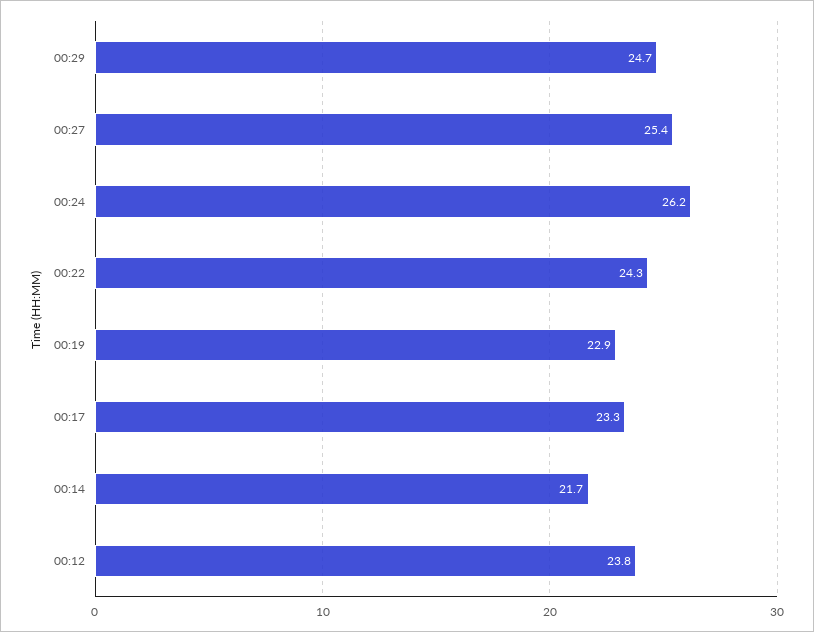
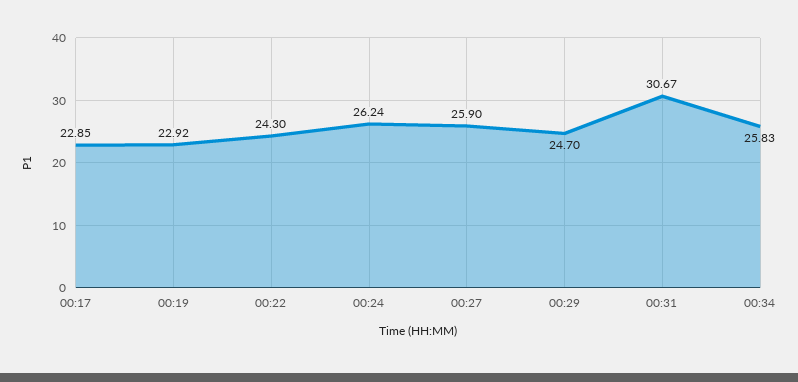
00:27: 25.4 -> 25.9
00:17: 23.3 -> 22.85
00:14: 21.7 -> none
00:12: 23.8 -> none
00:31: none -> 30.67
00:34: none -> 25.83

